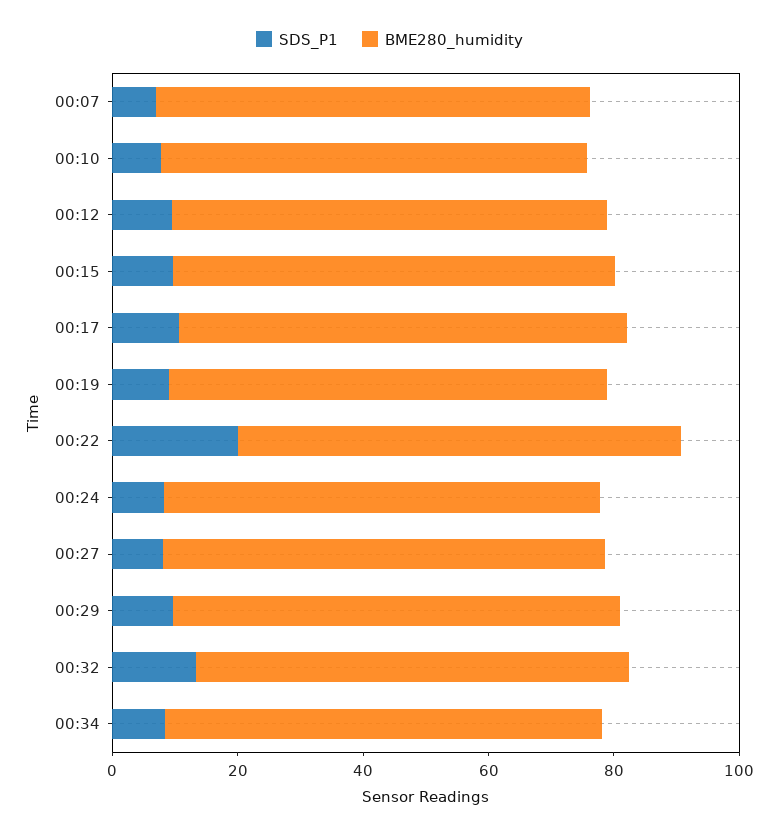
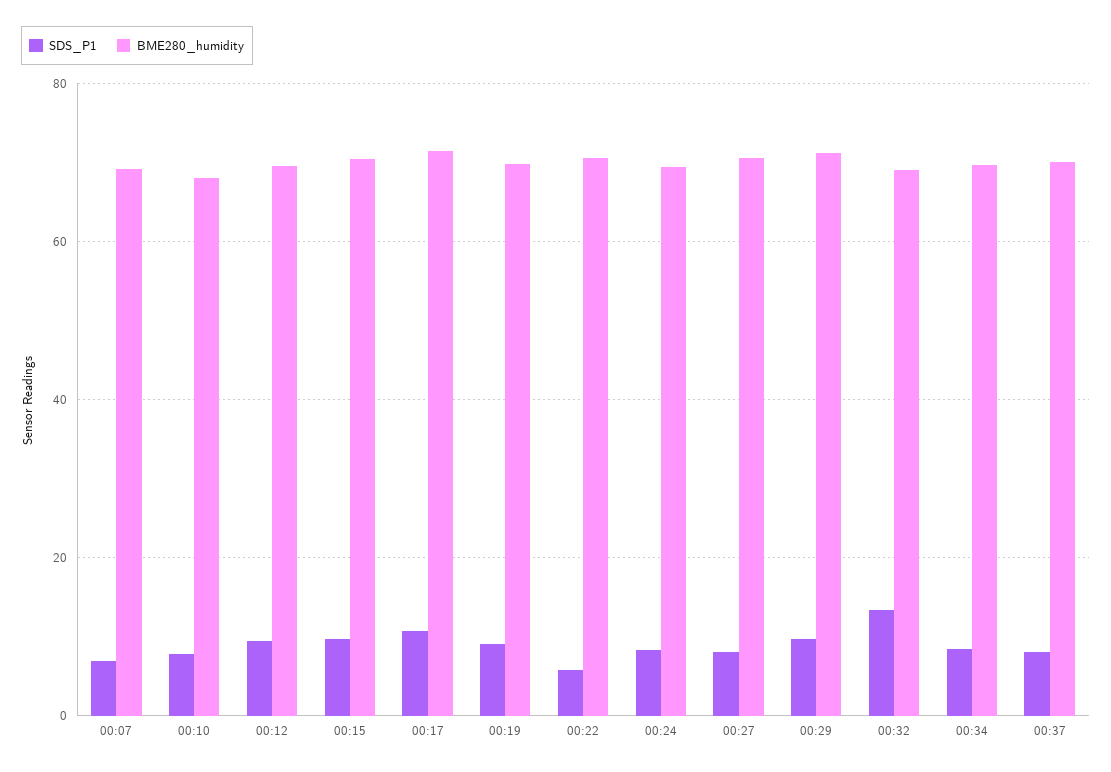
SDS_P1, 00:22: 20 -> 6
SDS_P1, 00:37: none -> 8
BME280_humidity, 00:37: none -> 70

